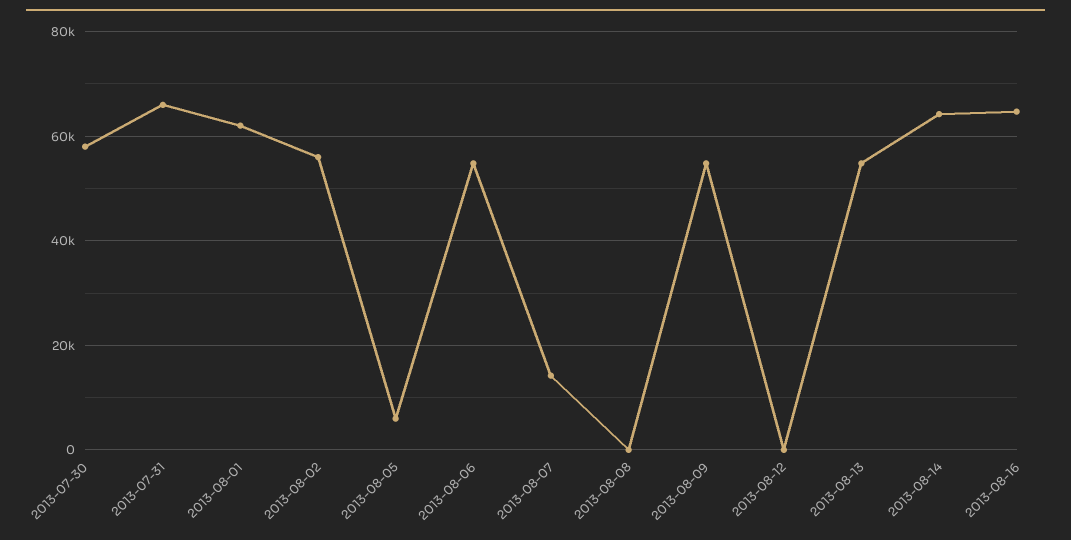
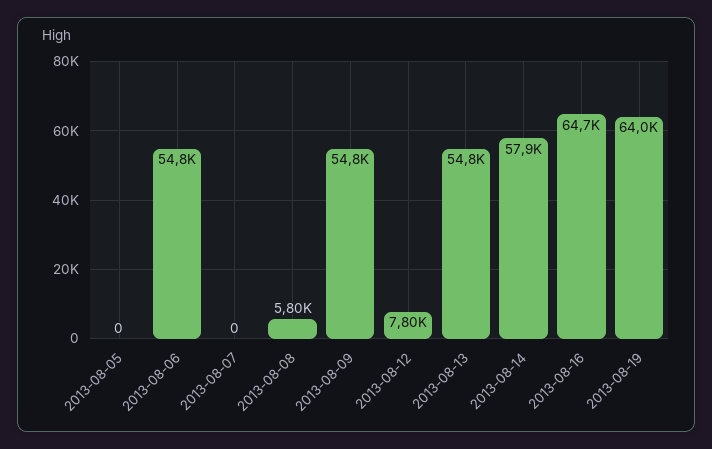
2013-07-30: 58000 -> none
2013-07-31: 66000 -> none
2013-08-01: 62000 -> none
2013-08-02: 56000 -> none
2013-08-05: 6000 -> 0
2013-08-07: 14000 -> 0
2013-08-08: 0 -> 5800
2013-08-12: 0 -> 7800
2013-08-14: 64000 -> 57900
2013-08-19: none -> 64000

